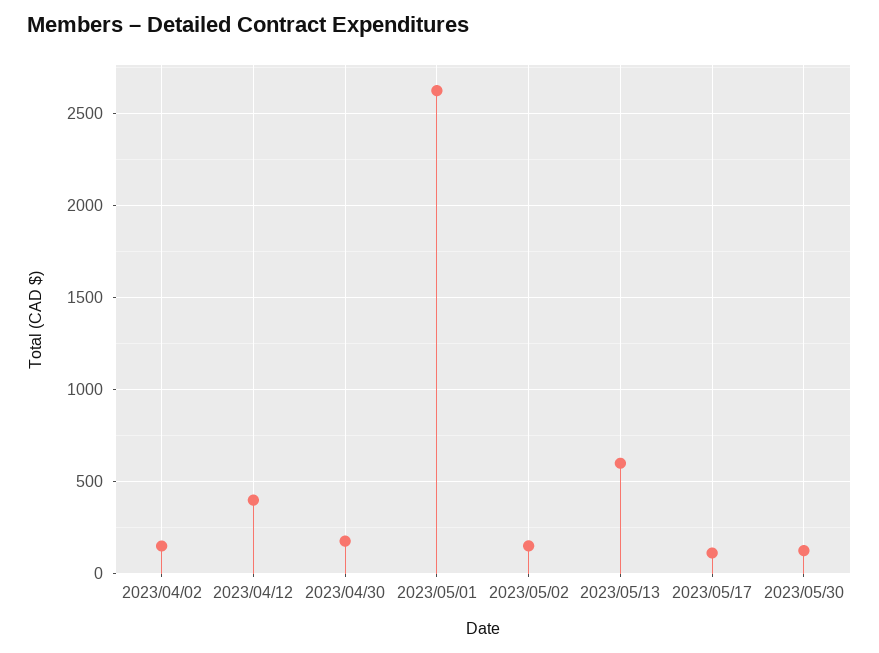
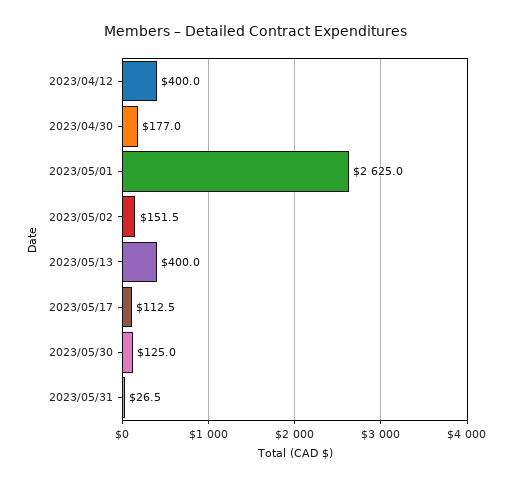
2023/04/02: 150 -> none
2023/05/13: 600 -> 400
2023/05/31: none -> 26.5

